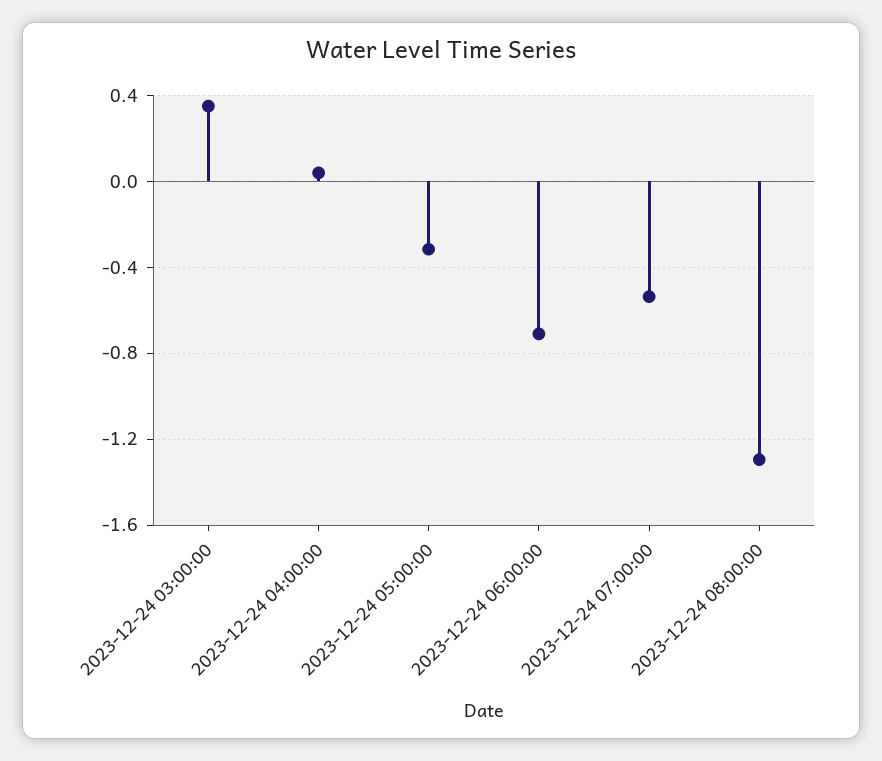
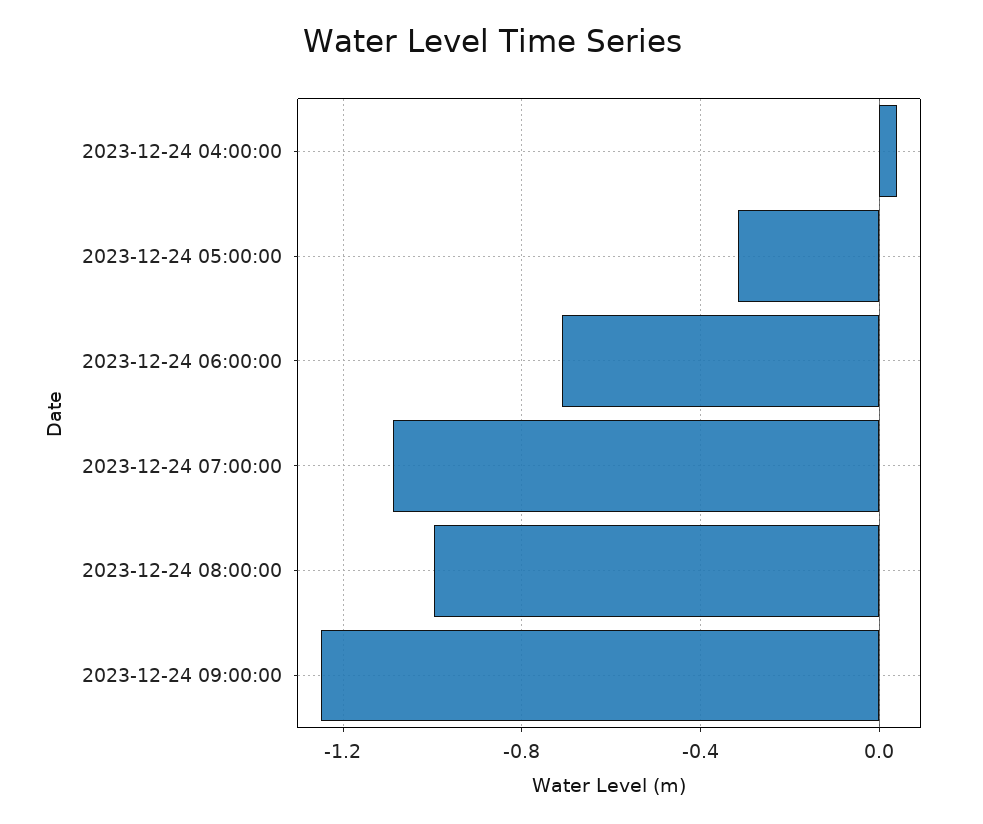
2023-12-24 03:00:00: 0.35 -> none
2023-12-24 07:00:00: -0.55 -> -1.1
2023-12-24 08:00:00: -1.3 -> -1
2023-12-24 09:00:00: none -> -1.25

